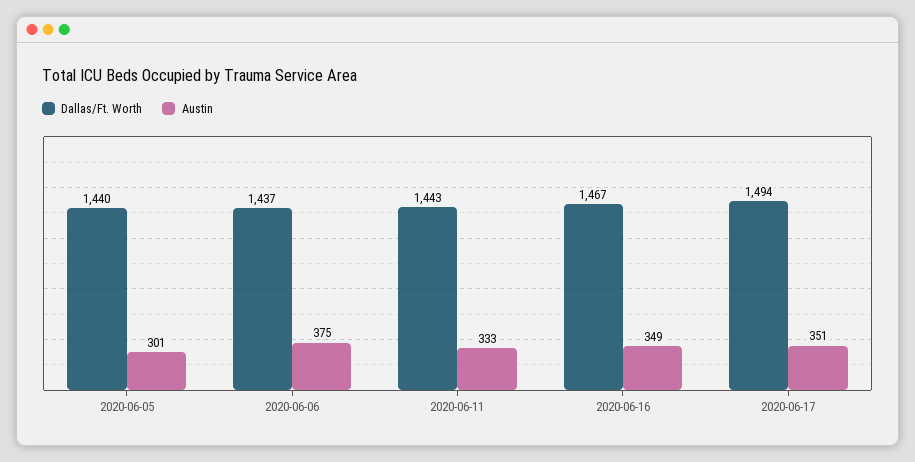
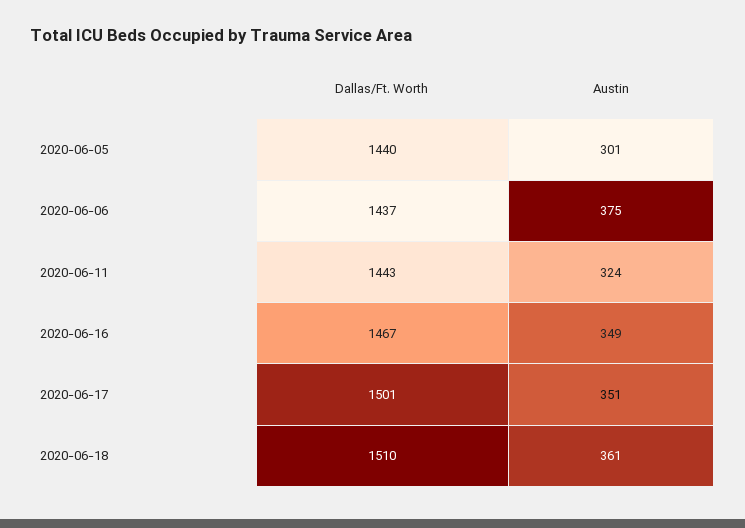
Austin, 2020-06-11: 333 -> 324
Dallas/Ft. Worth, 2020-06-17: 1494 -> 1501
Dallas/Ft. Worth, 2020-06-18: none -> 1510
Austin, 2020-06-18: none -> 361

